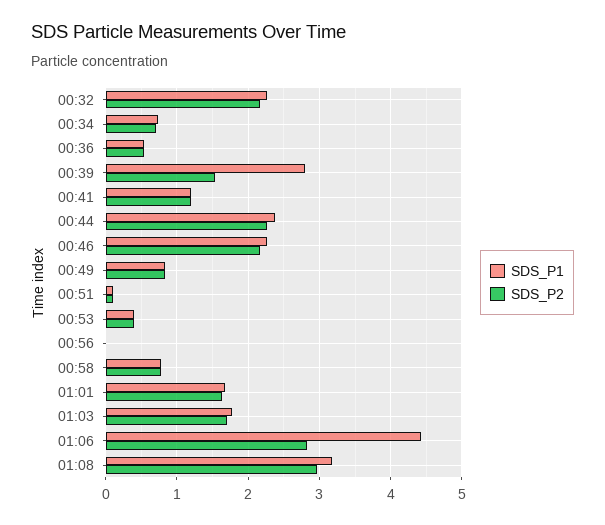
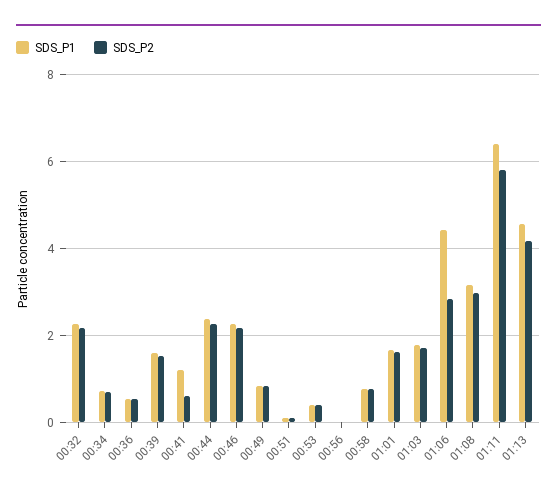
SDS_P1, 00:39: 2.8 -> 1.6
SDS_P2, 00:41: 1.2 -> 0.6
SDS_P1, 01:11: none -> 6.4
SDS_P2, 01:11: none -> 5.8
SDS_P1, 01:13: none -> 4.6
SDS_P2, 01:13: none -> 4.2

